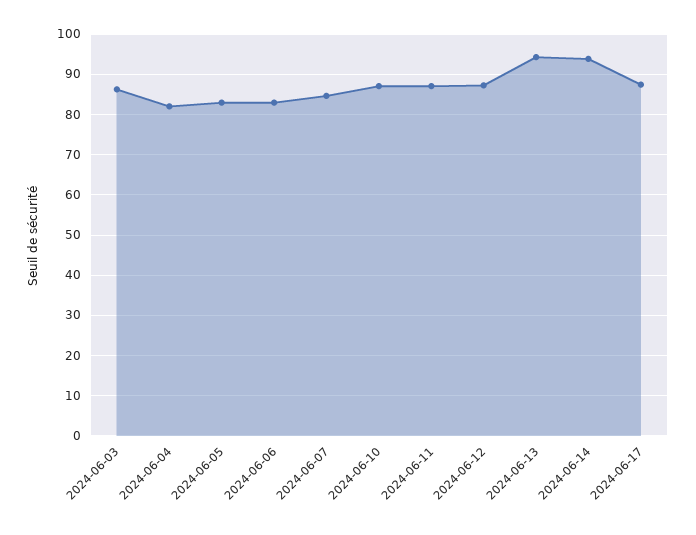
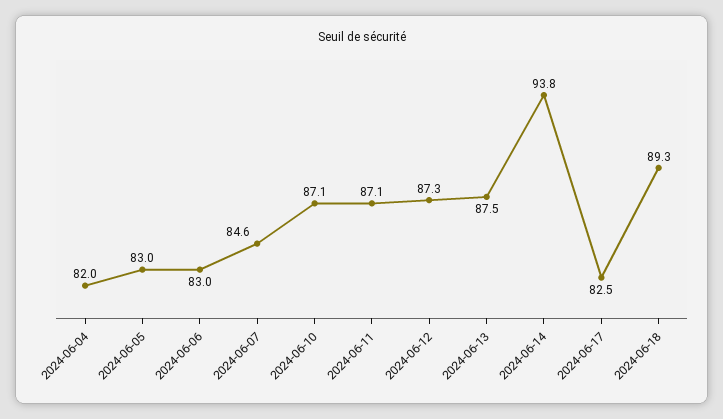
2024-06-03: 86 -> none
2024-06-13: 94 -> 87.5
2024-06-17: 88 -> 82.5
2024-06-18: none -> 89.3

